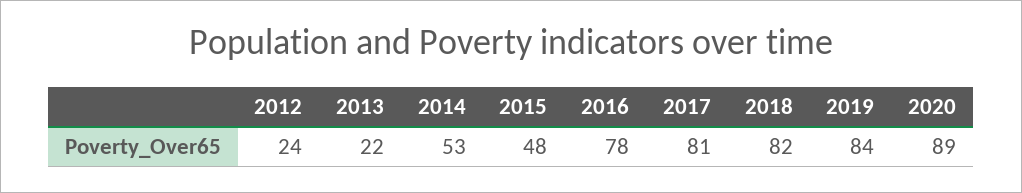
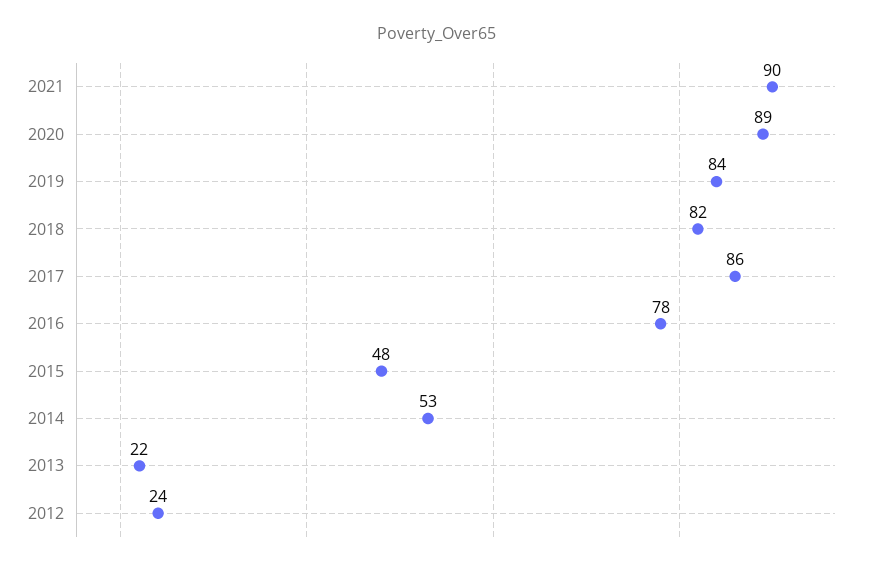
2017: 81 -> 86
2021: none -> 90

